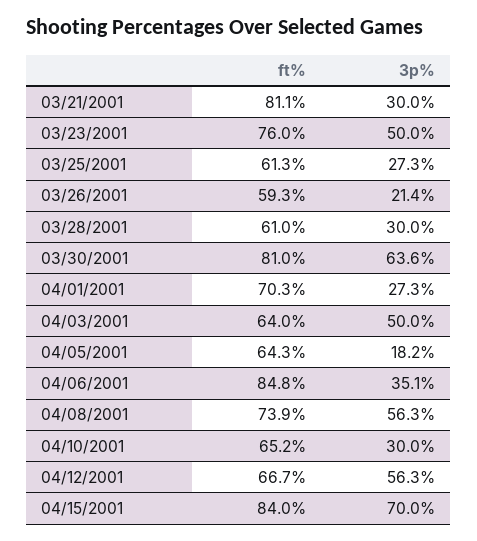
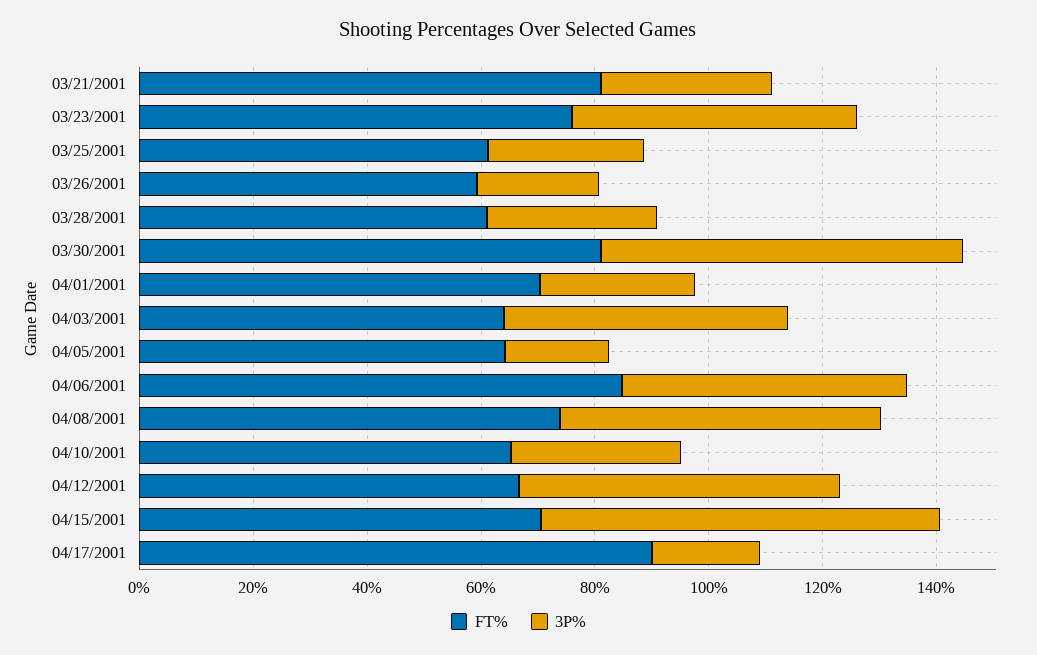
3p%, 04/06/2001: 35.1 -> 50
ft%, 04/15/2001: 84 -> 70
ft%, 04/17/2001: none -> 90
3p%, 04/17/2001: none -> 20

